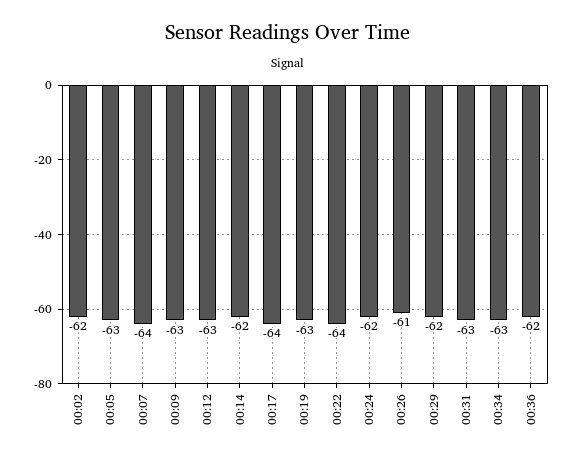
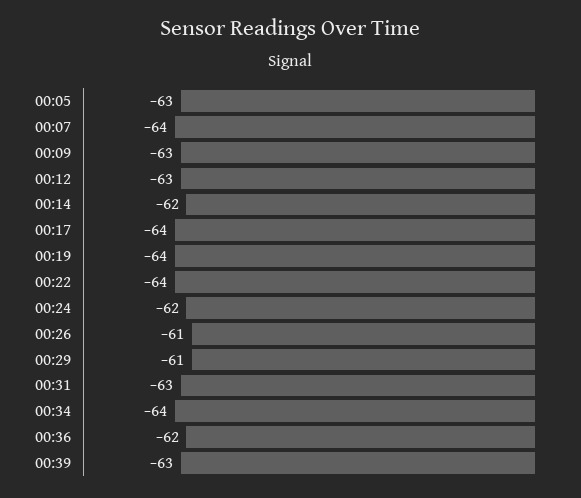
00:02: -62 -> none
00:19: -63 -> -64
00:29: -62 -> -61
00:34: -63 -> -64
00:39: none -> -63

